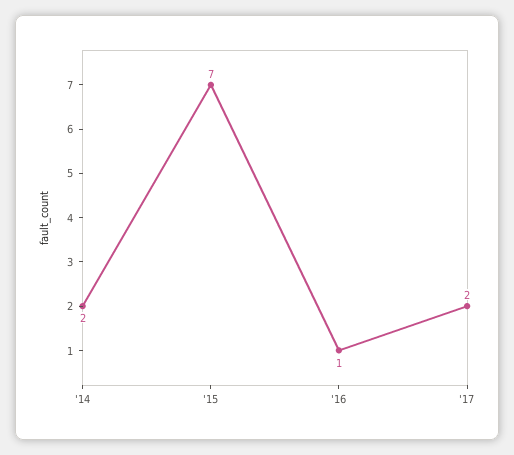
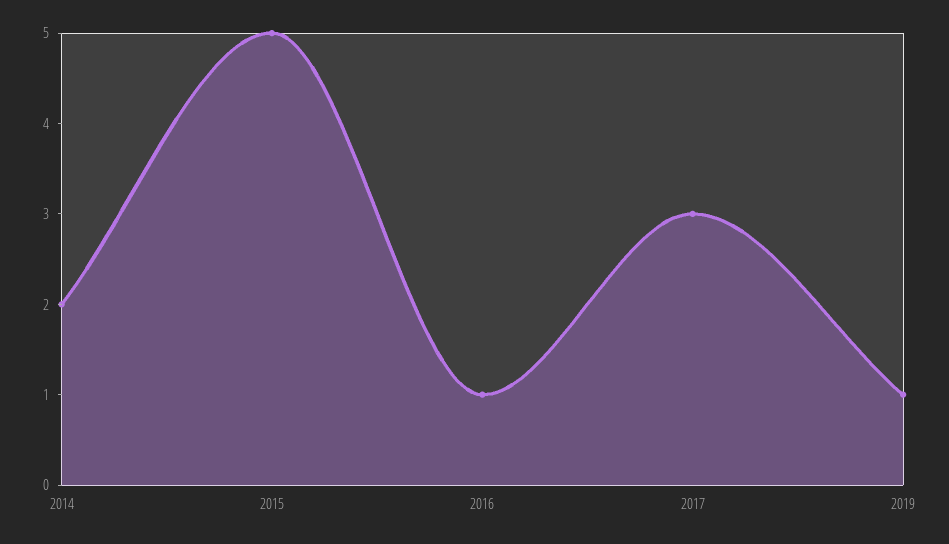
'15: 7 -> 5
'17: 2 -> 3
2019: none -> 1

